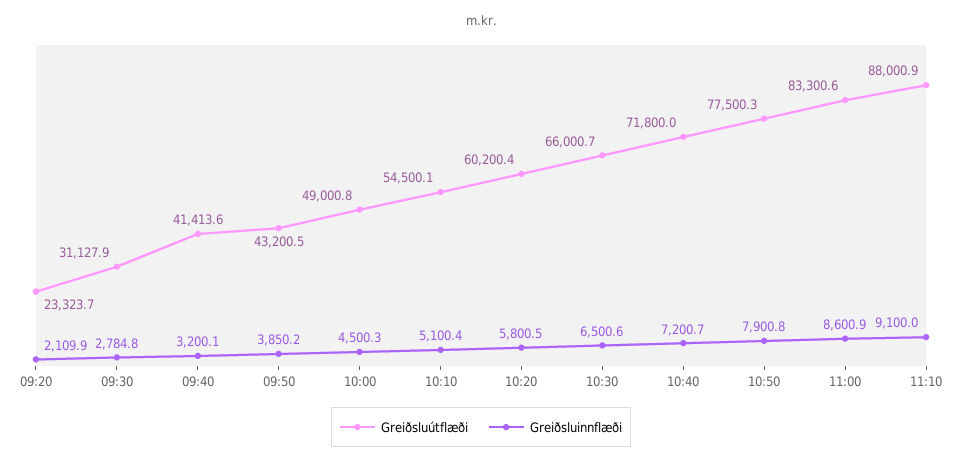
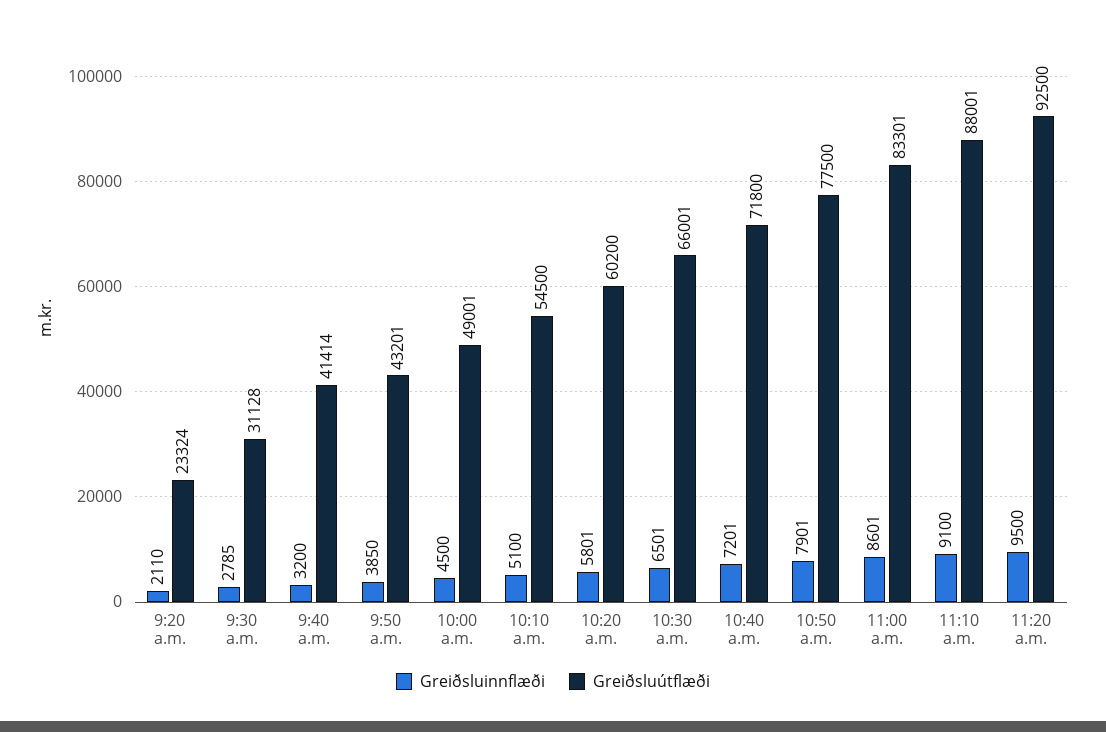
Greiðsluinnflæði, 11:20 a.m.: none -> 9500
Greiðsluútflæði, 11:20 a.m.: none -> 92500

